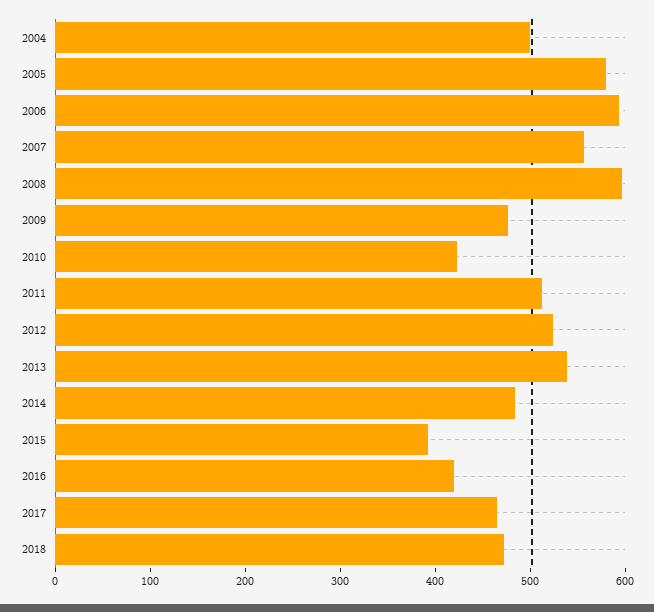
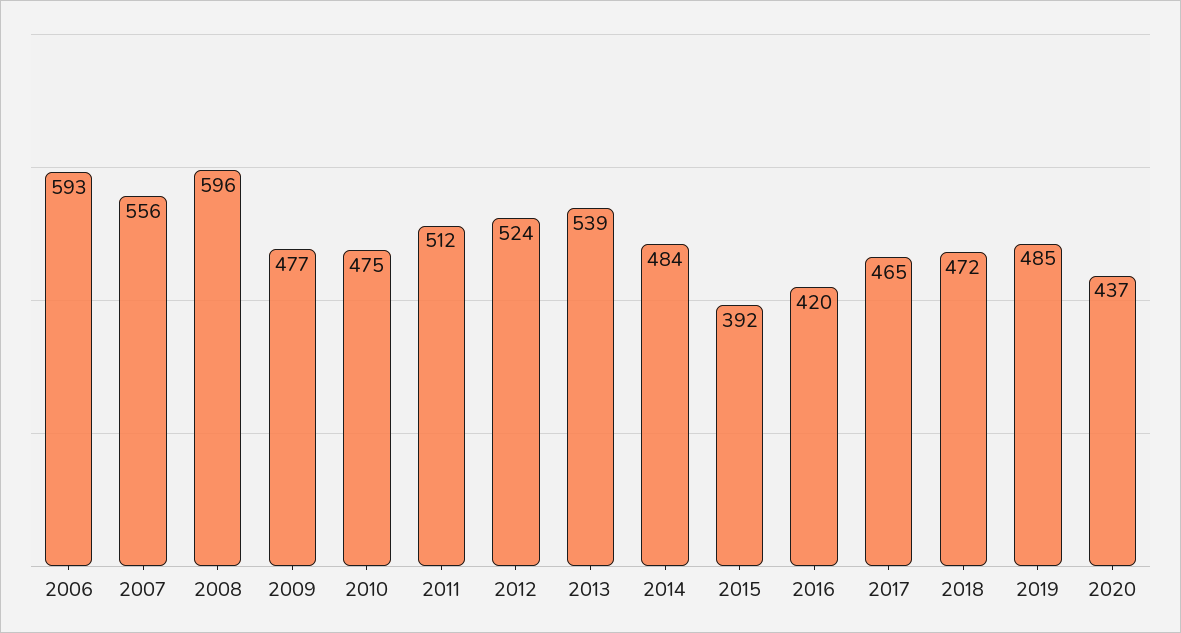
2004: 500 -> none
2005: 580 -> none
2010: 420 -> 475
2019: none -> 485
2020: none -> 437

